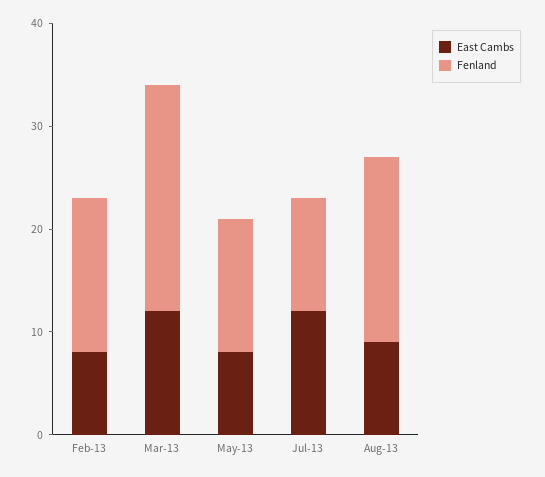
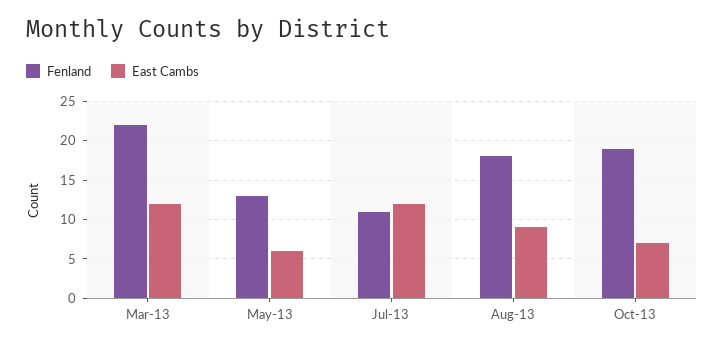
East Cambs, Feb-13: 8 -> none
Fenland, Feb-13: 15 -> none
East Cambs, May-13: 8 -> 6
Fenland, Oct-13: none -> 19
East Cambs, Oct-13: none -> 7

